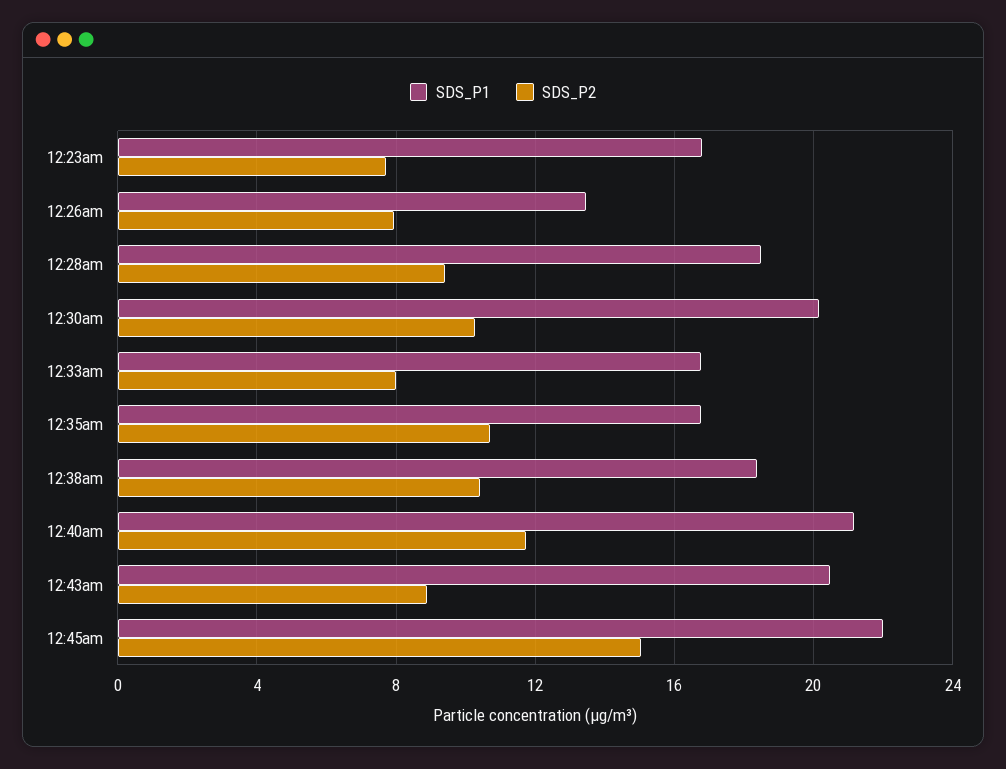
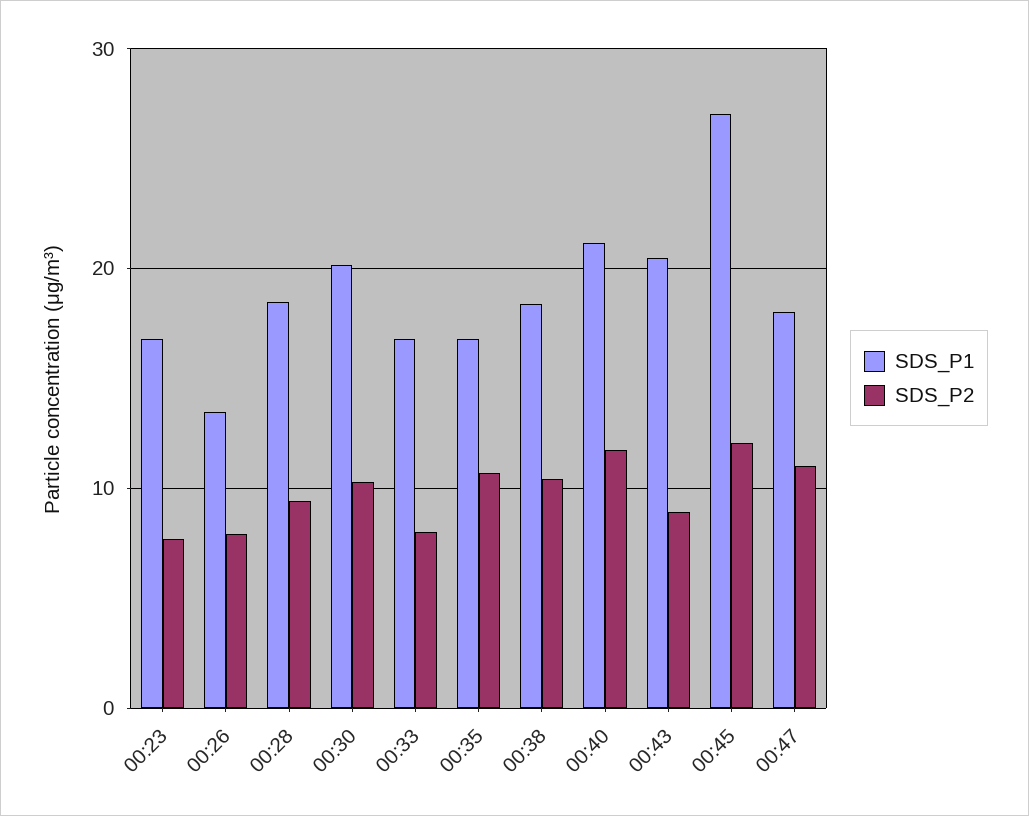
SDS_P1, 12:45am: 22 -> 27
SDS_P2, 12:45am: 15 -> 12
SDS_P1, 00:47: none -> 18
SDS_P2, 00:47: none -> 11

